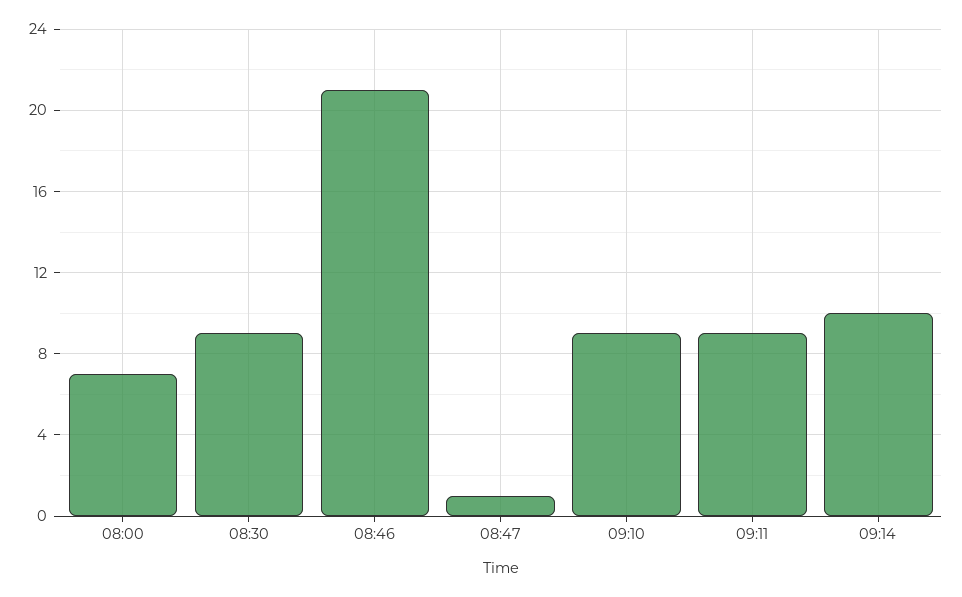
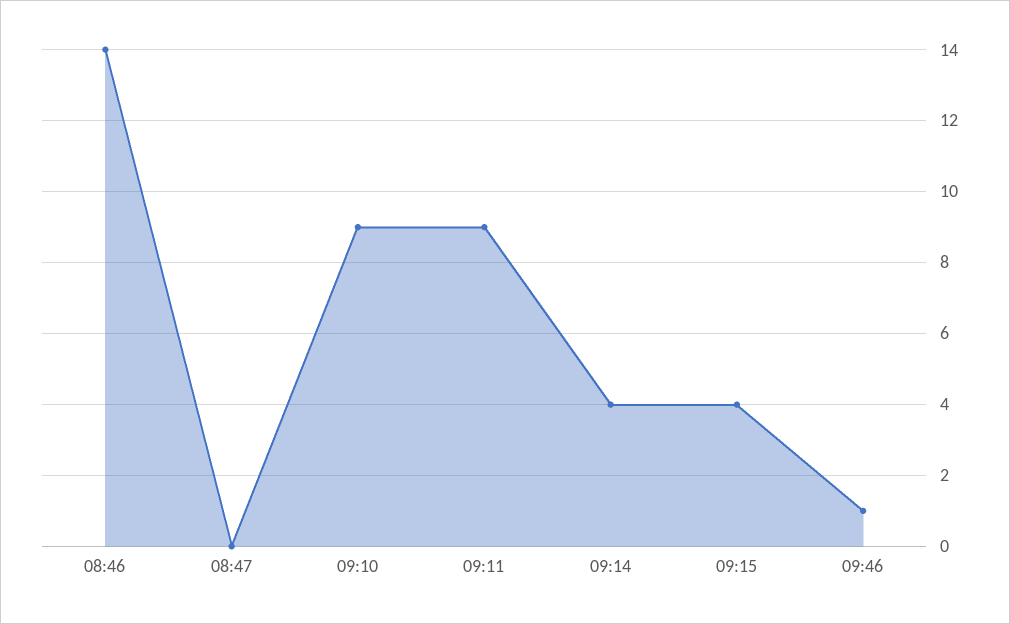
08:00: 7 -> none
08:30: 9 -> none
08:46: 21 -> 14
08:47: 1 -> 0
09:14: 10 -> 4
09:15: none -> 4
09:46: none -> 1

